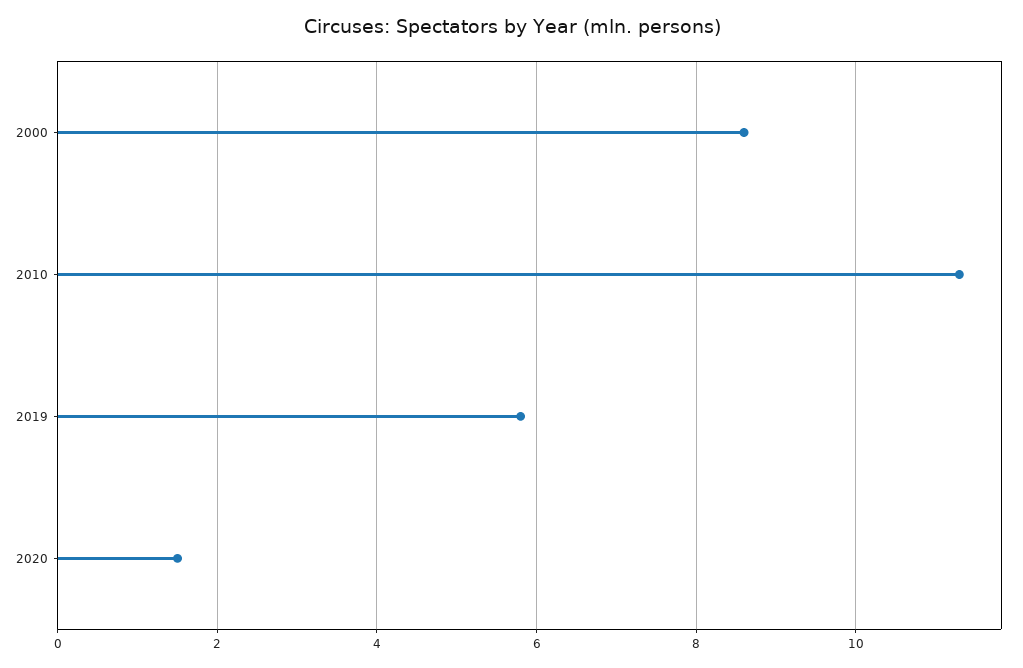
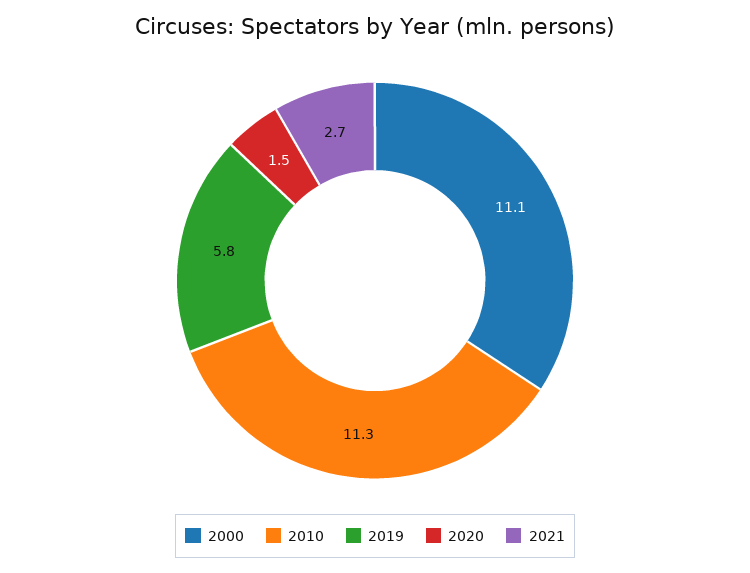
2000: 8.5 -> 11.1
2021: none -> 2.7

